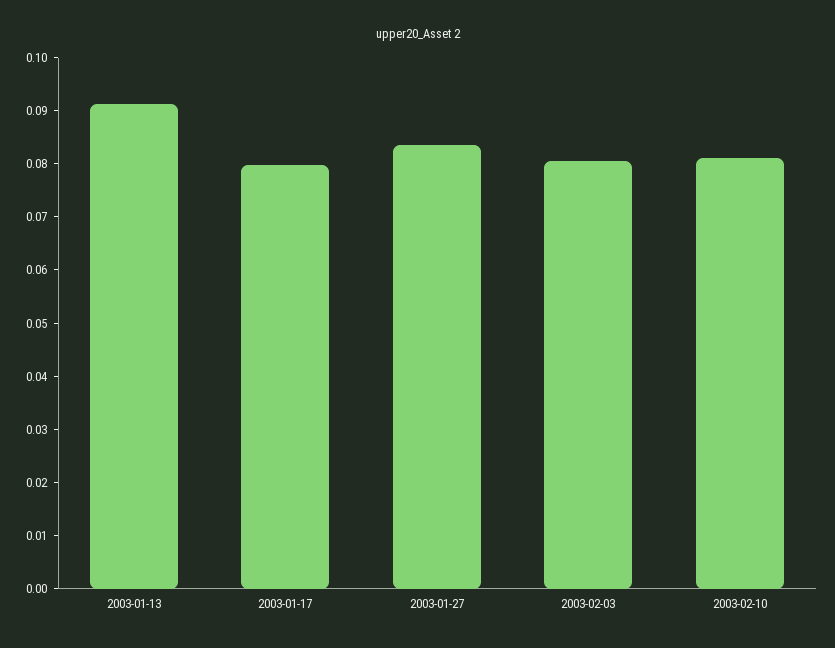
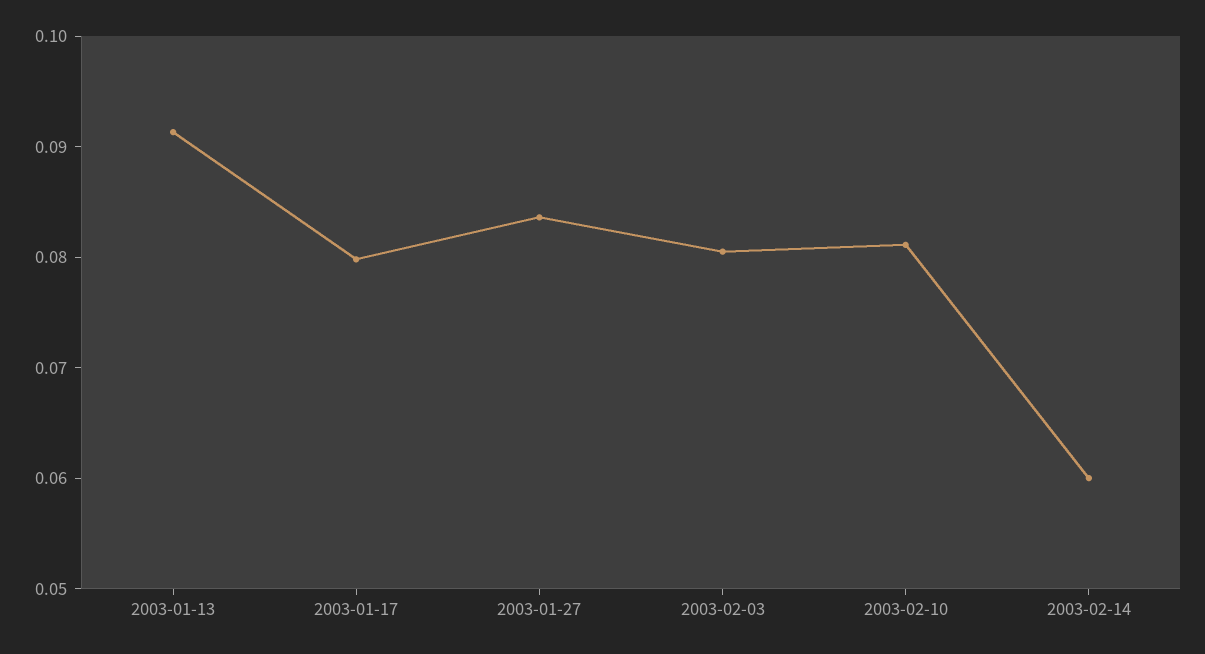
2003-02-14: none -> 0.06

